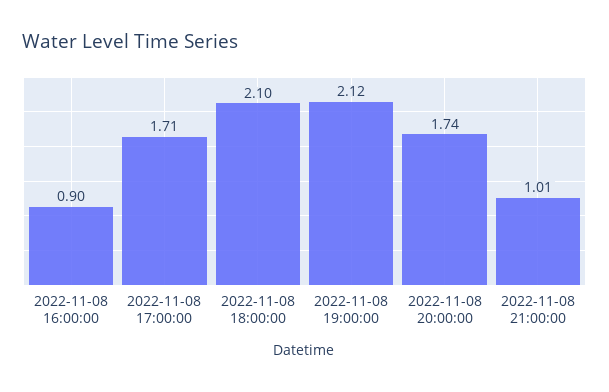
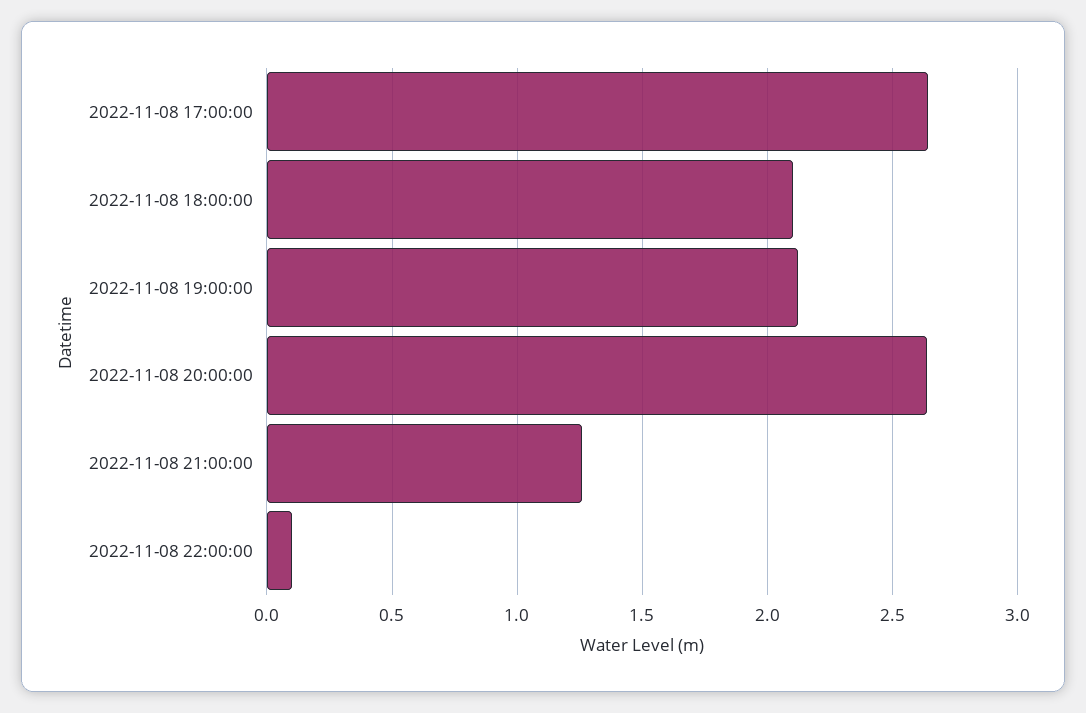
2022-11-08 16:00:00: 0.9 -> none
2022-11-08 17:00:00: 1.71 -> 2.65
2022-11-08 20:00:00: 1.74 -> 2.65
2022-11-08 21:00:00: 1.01 -> 1.25
2022-11-08 22:00:00: none -> 0.1

